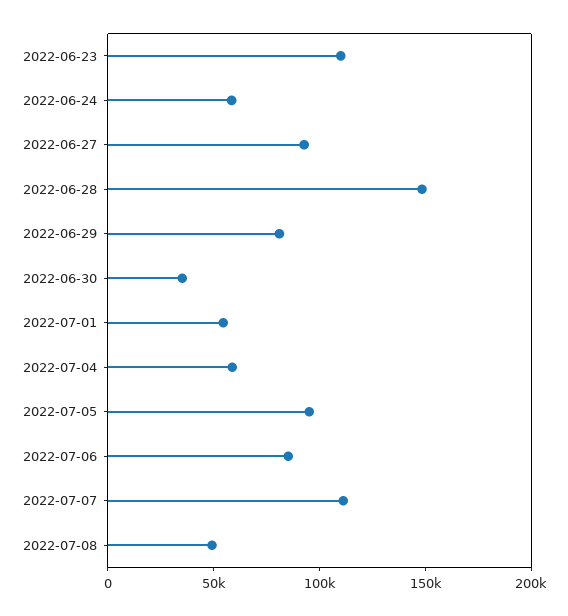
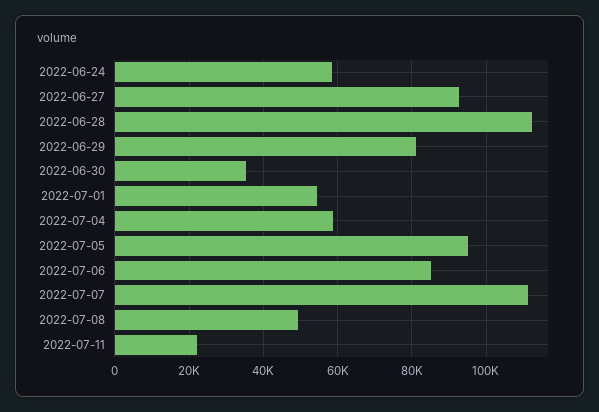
2022-06-23: 110000 -> none
2022-06-28: 150000 -> 112000
2022-07-11: none -> 22000

